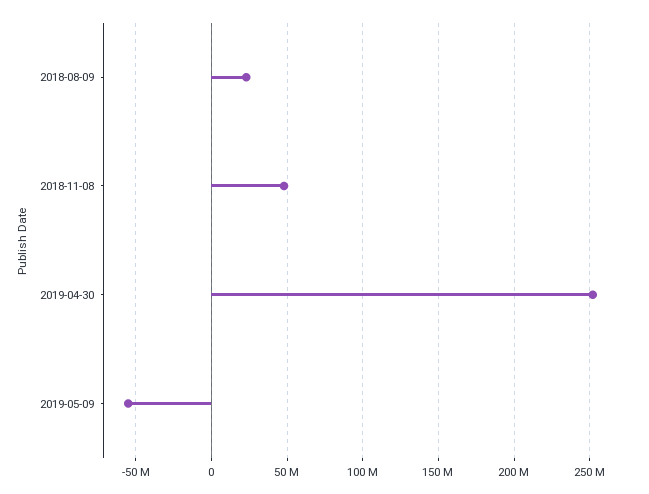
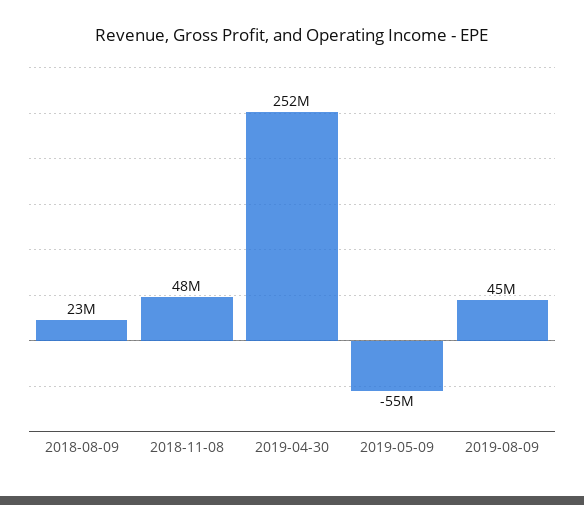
2019-08-09: none -> 45000000

